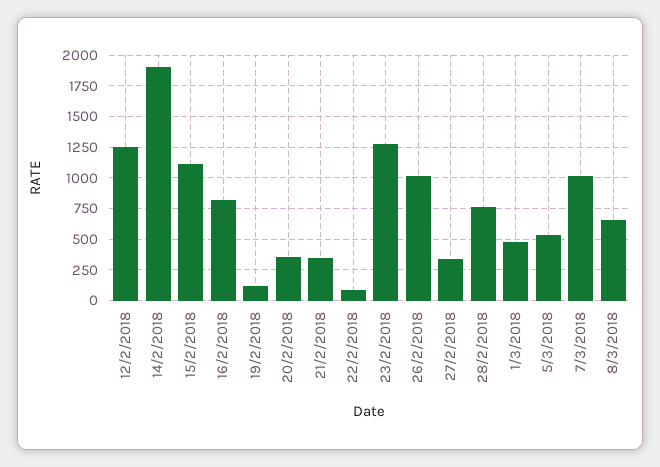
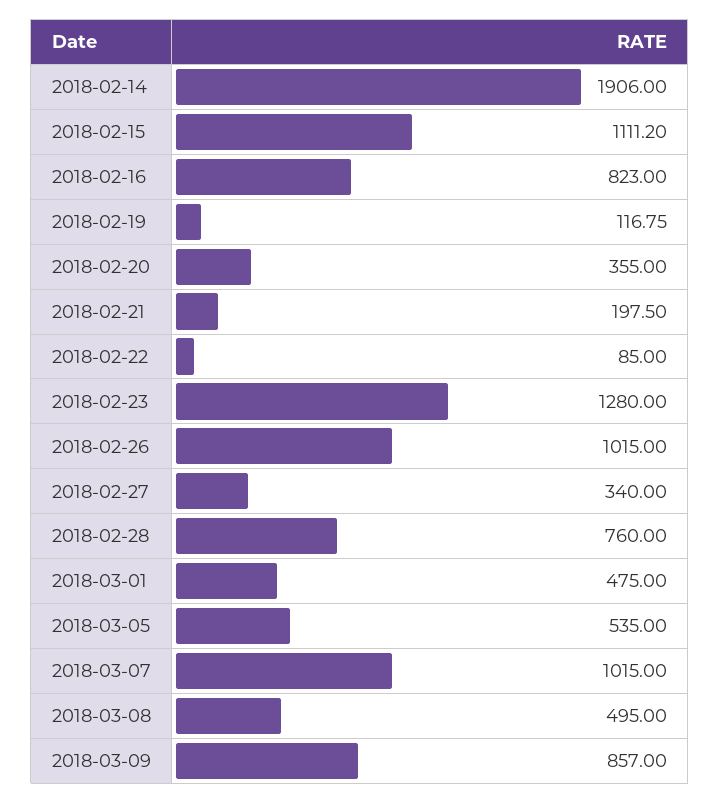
12/2/2018: 1250 -> none
21/2/2018: 350 -> 197.5
8/3/2018: 650 -> 495
2018-03-09: none -> 857

